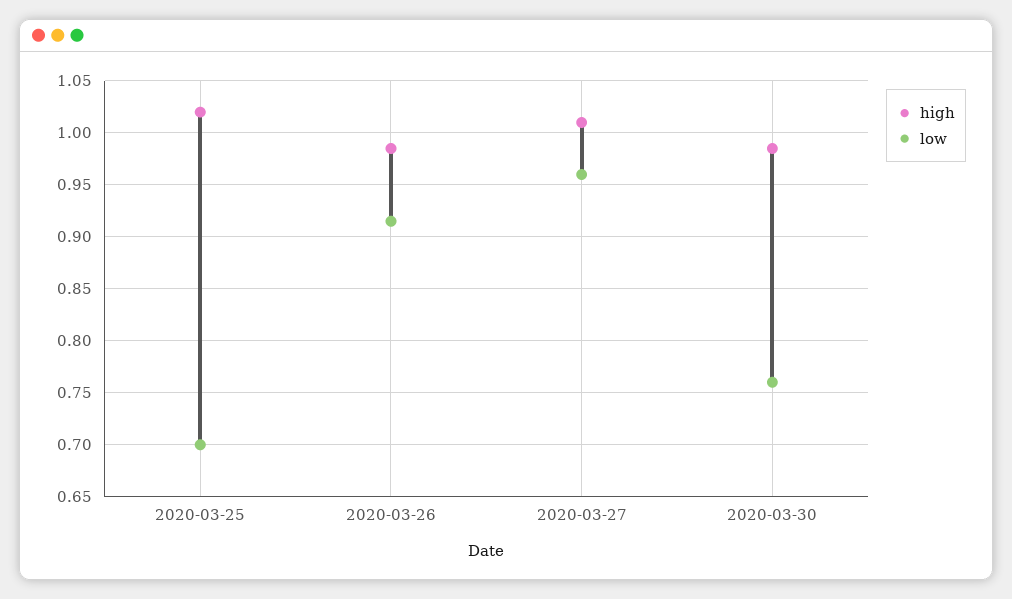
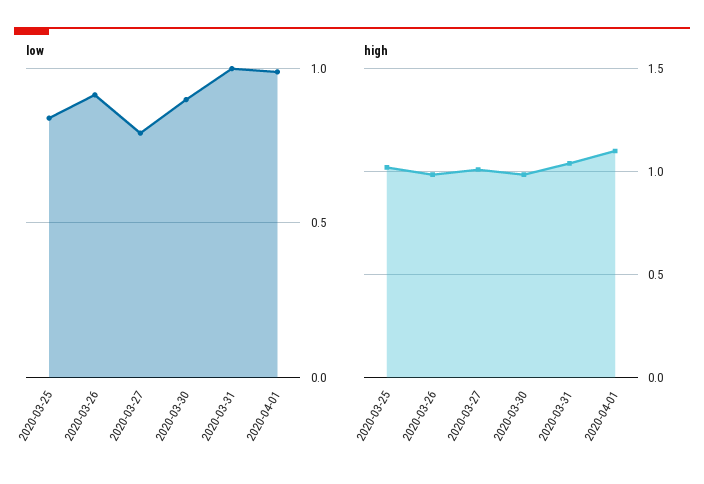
low, 2020-03-25: 0.7 -> 0.85
low, 2020-03-27: 0.96 -> 0.8
low, 2020-03-30: 0.76 -> 0.9
low, 2020-03-31: none -> 1
low, 2020-04-01: none -> 1
high, 2020-03-31: none -> 1.05
high, 2020-04-01: none -> 1.1

